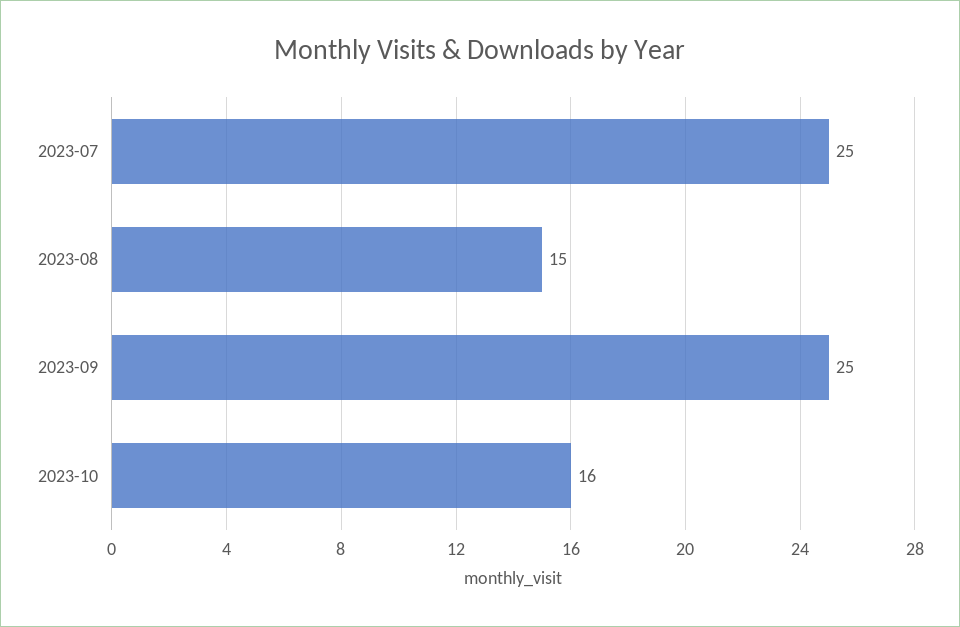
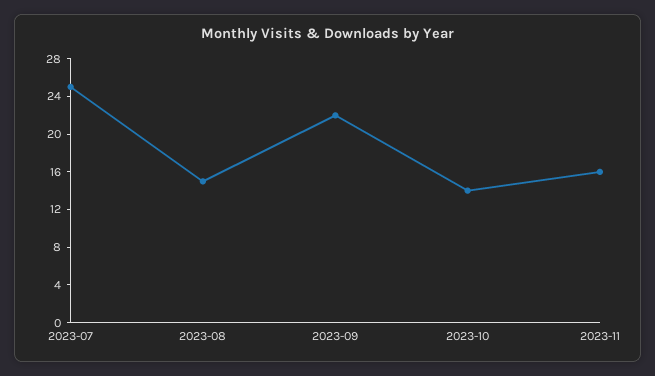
2023-09: 25 -> 22
2023-10: 16 -> 14
2023-11: none -> 16

